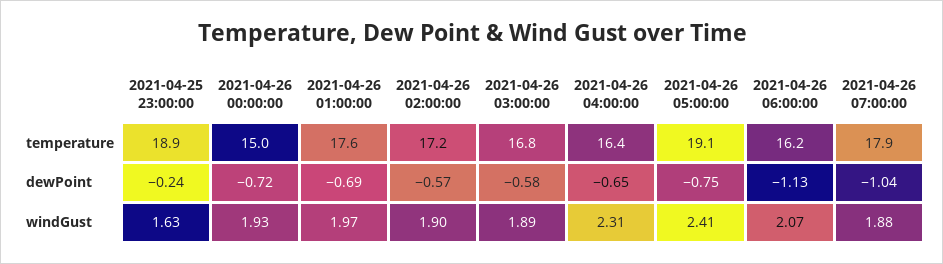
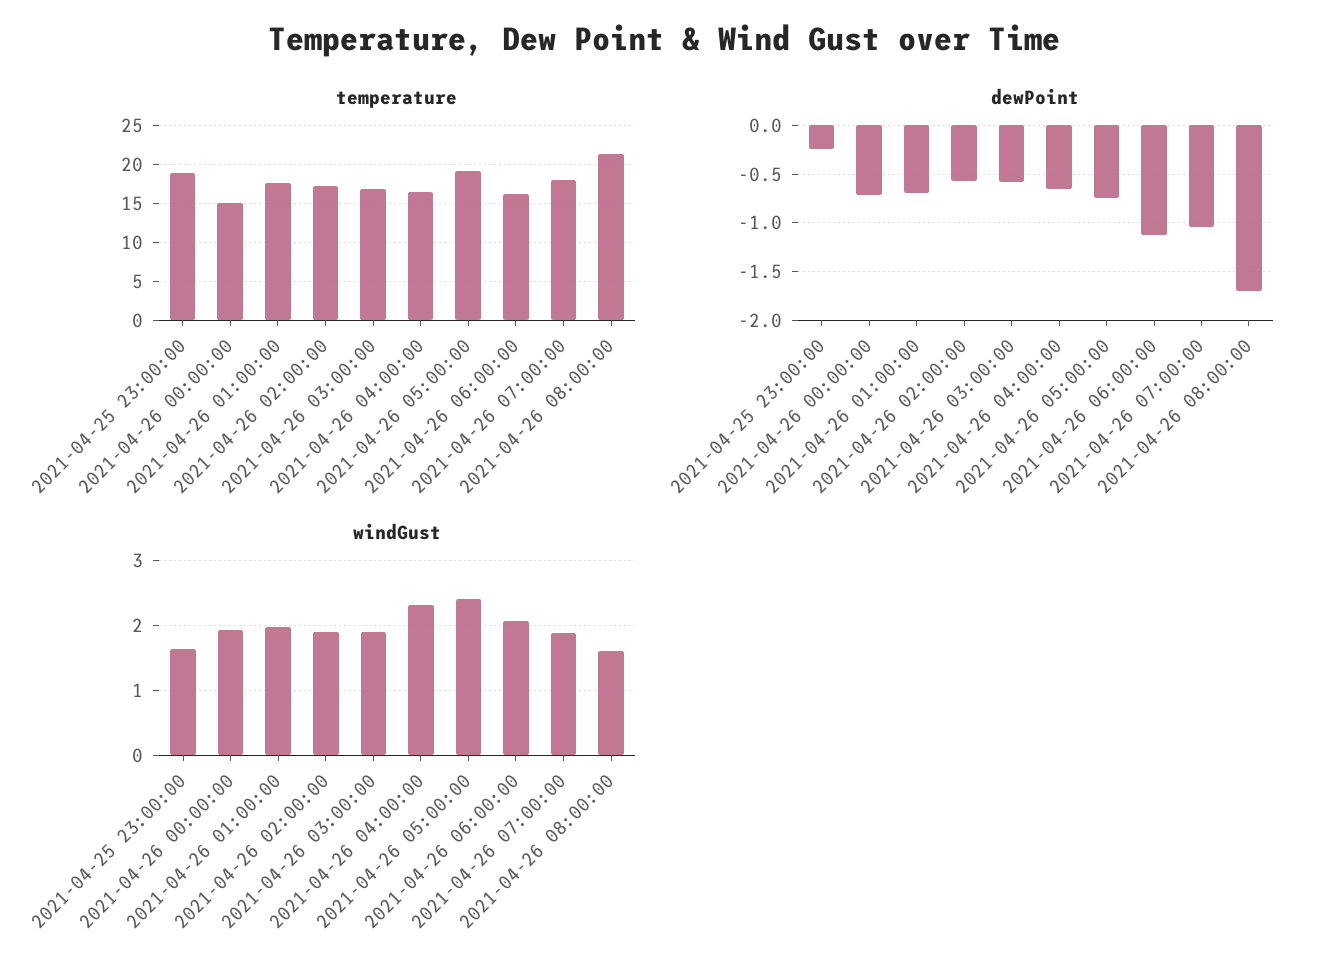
temperature, 2021-04-26 08:00:00: none -> 21
dewPoint, 2021-04-26 08:00:00: none -> -1.7
windGust, 2021-04-26 08:00:00: none -> 1.6

